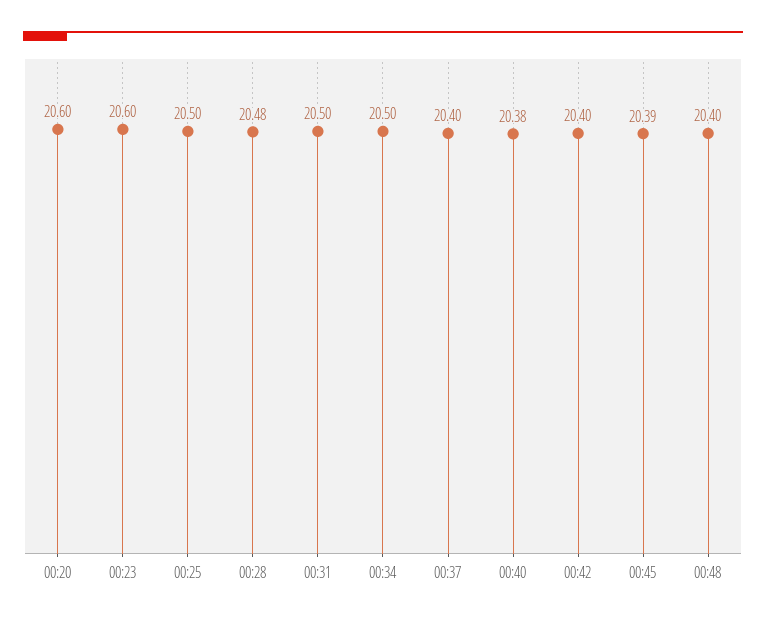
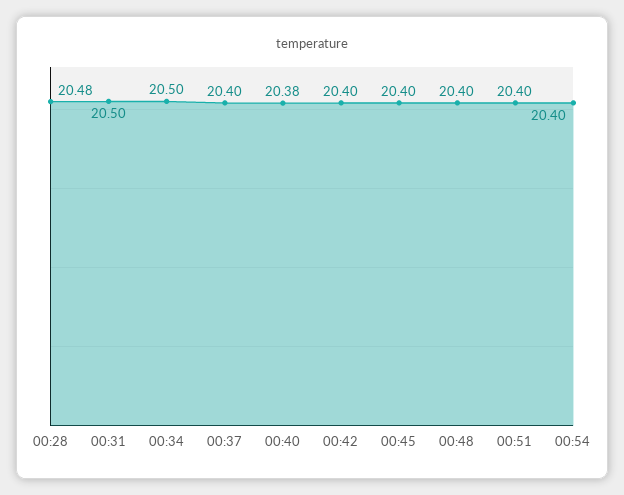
00:20: 20.6 -> none
00:23: 20.6 -> none
00:25: 20.5 -> none
00:45: 20.39 -> 20.4
00:51: none -> 20.4
00:54: none -> 20.4

